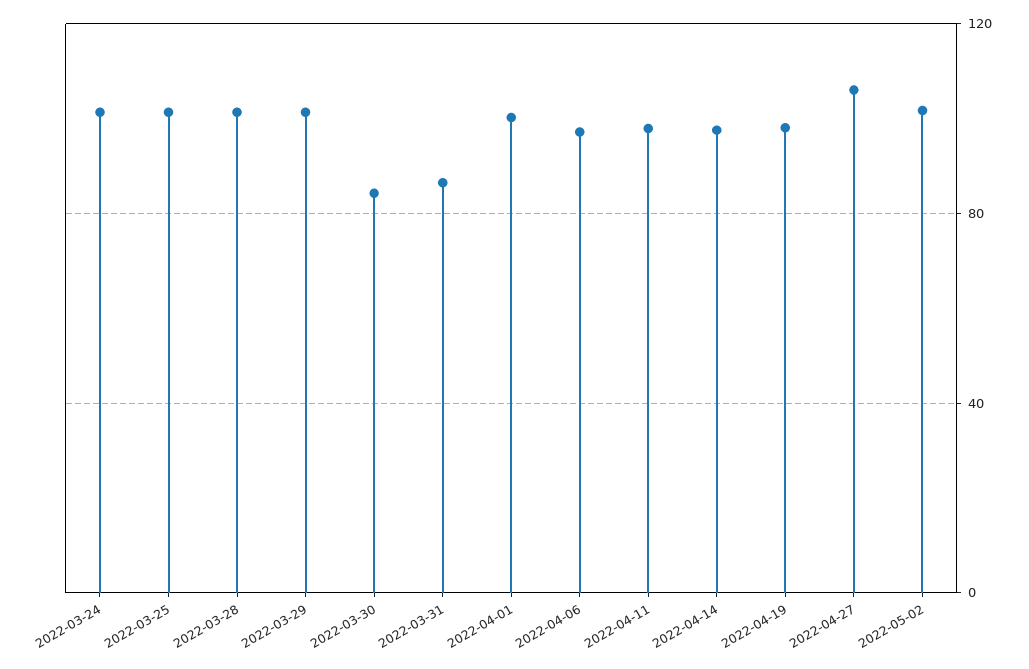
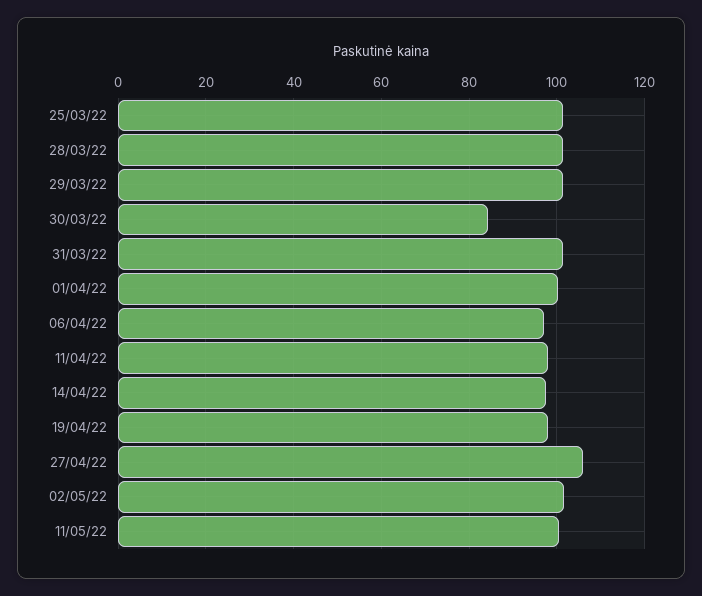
2022-03-24: 100 -> none
2022-03-31: 85 -> 102
11/05/22: none -> 100

